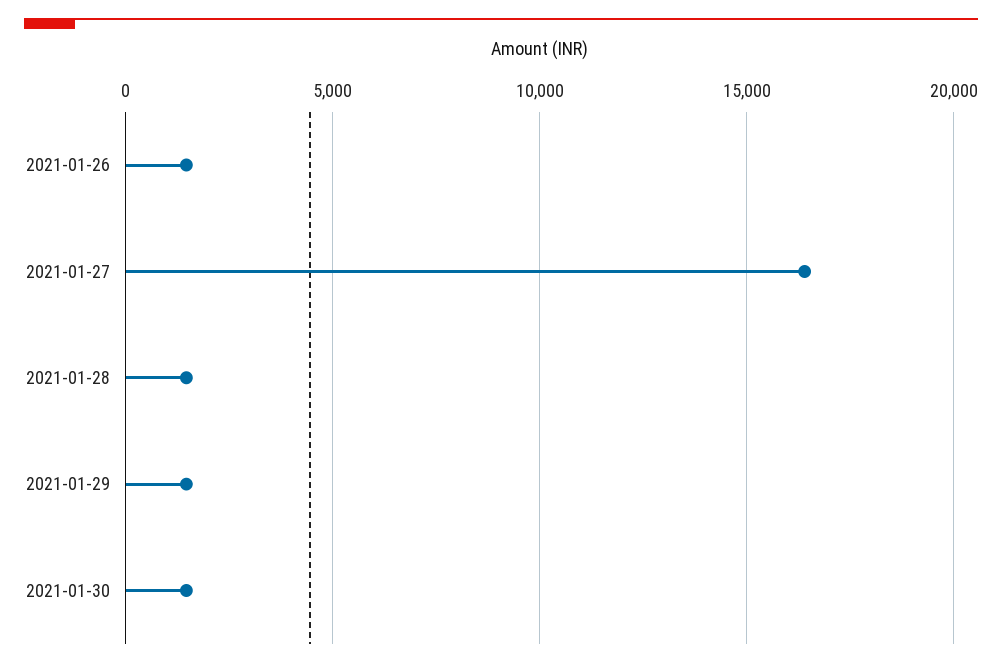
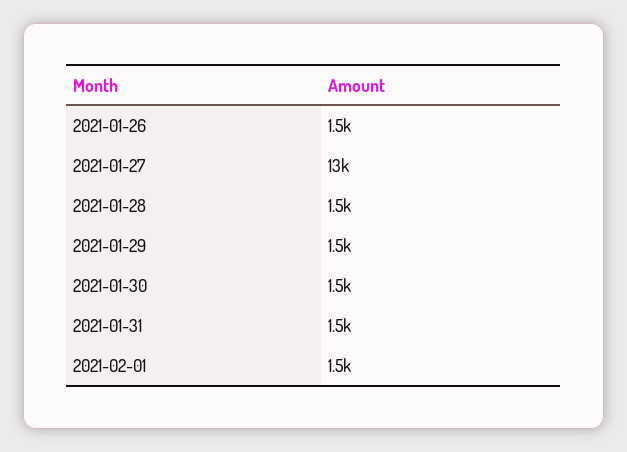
2021-01-27: 16500 -> 13000
2021-01-31: none -> 1500
2021-02-01: none -> 1500

